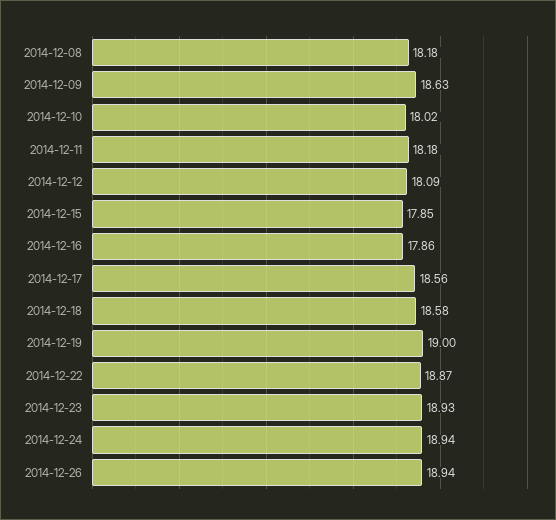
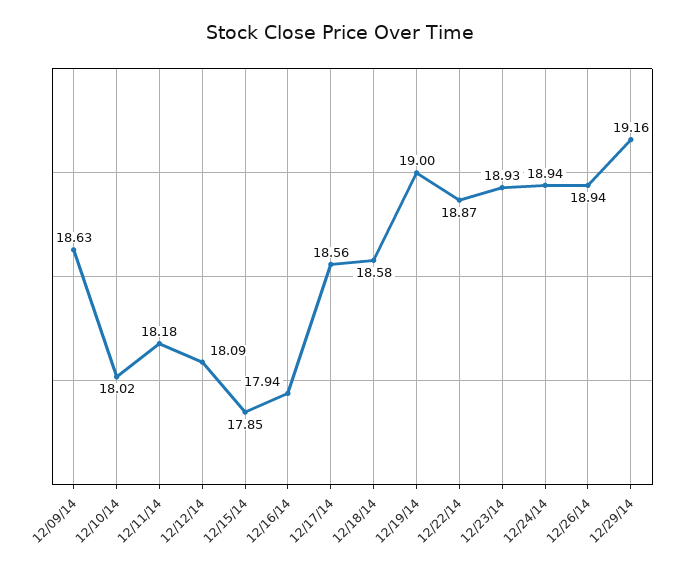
2014-12-08: 18.18 -> none
2014-12-16: 17.86 -> 17.94
12/29/14: none -> 19.16

